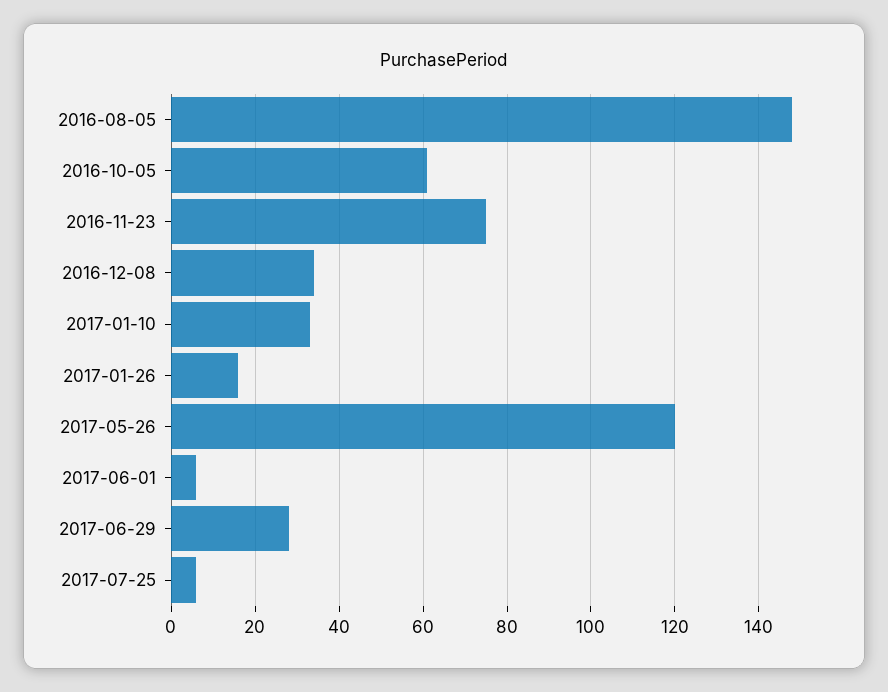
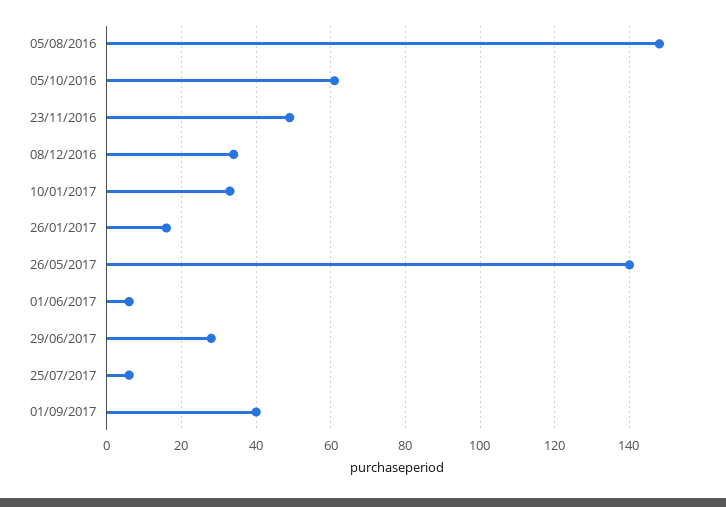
2016-11-23: 75 -> 50
2017-05-26: 120 -> 140
01/09/2017: none -> 40

